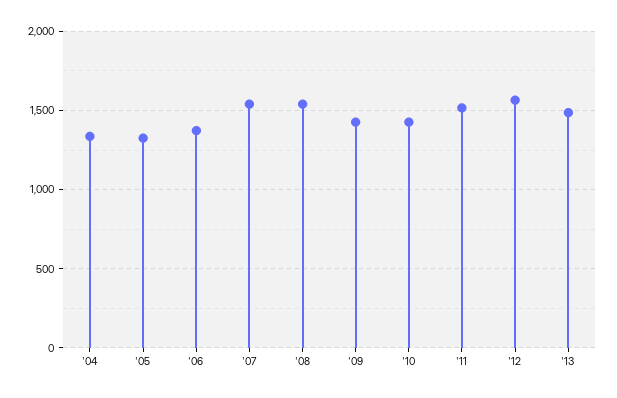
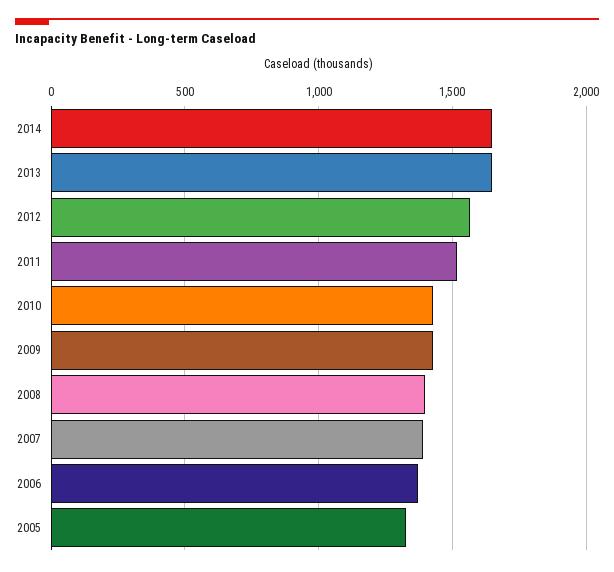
'04: 1350 -> none
'07: 1550 -> 1400
'08: 1550 -> 1400
'13: 1500 -> 1650
2014: none -> 1650

